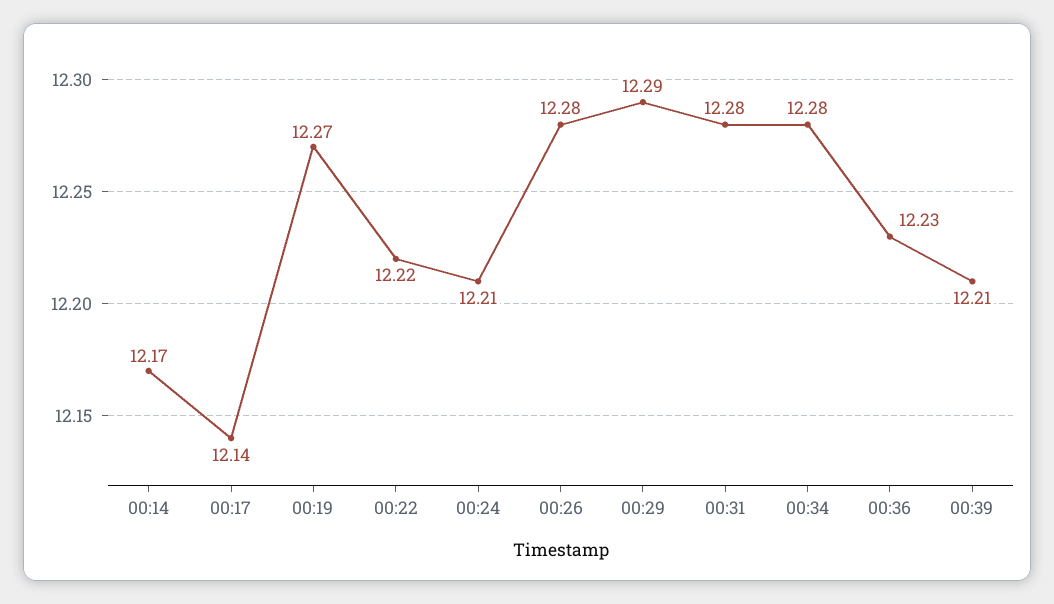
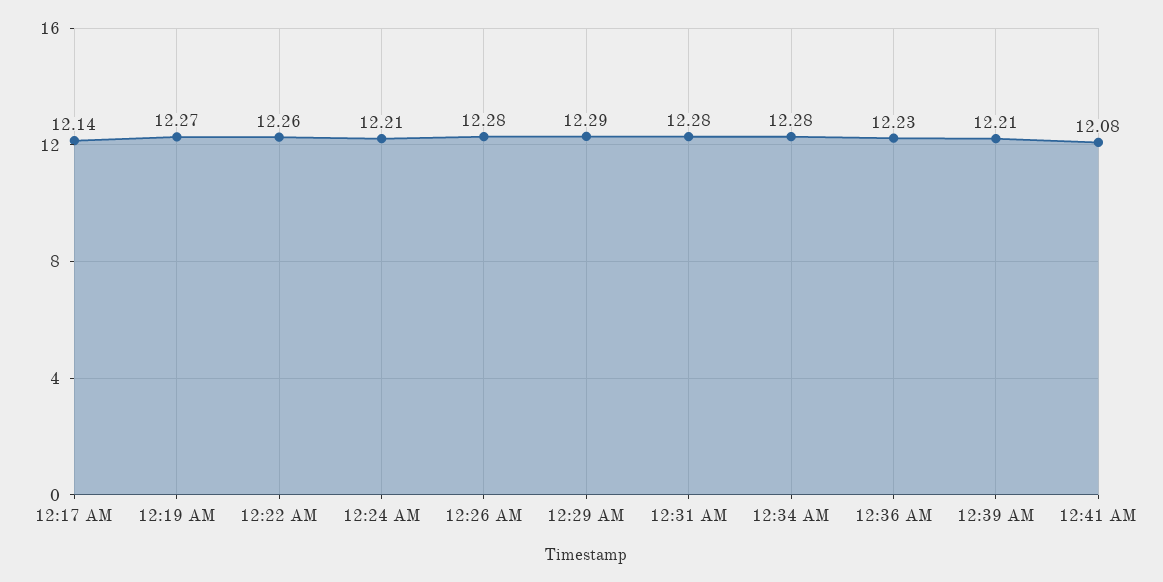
00:14: 12.17 -> none
00:22: 12.22 -> 12.26
12:41 AM: none -> 12.08

